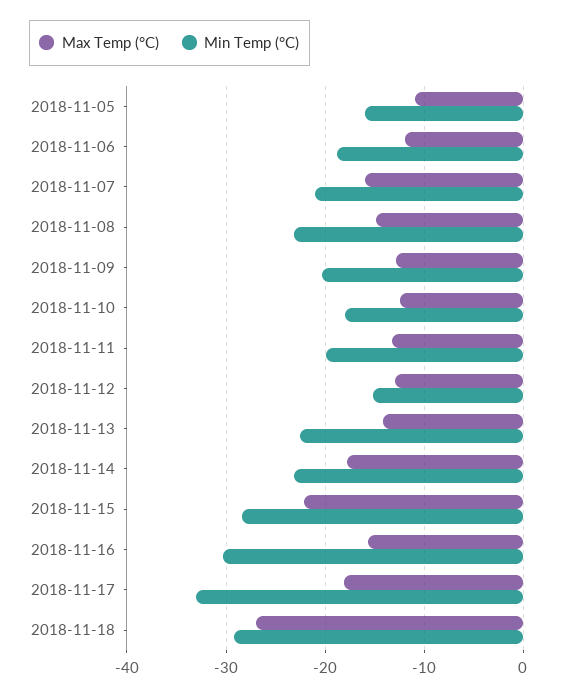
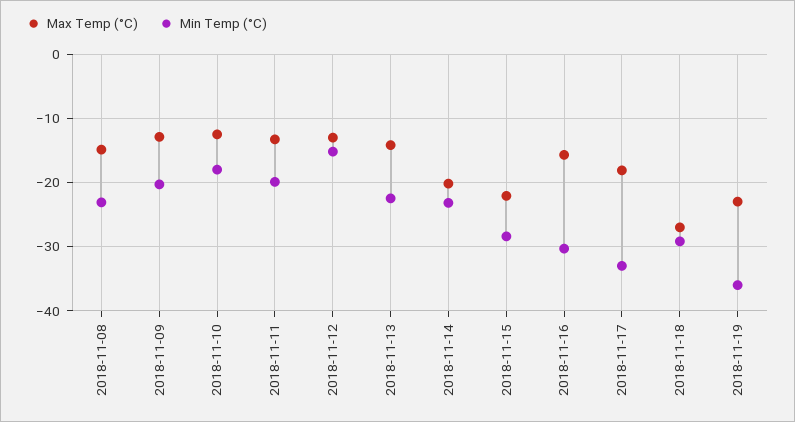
Max Temp (°C), 2018-11-05: -11 -> none
Min Temp (°C), 2018-11-05: -16 -> none
Max Temp (°C), 2018-11-06: -12 -> none
Min Temp (°C), 2018-11-06: -19 -> none
Max Temp (°C), 2018-11-07: -16 -> none
Min Temp (°C), 2018-11-07: -21 -> none
Max Temp (°C), 2018-11-14: -18 -> -20
Max Temp (°C), 2018-11-19: none -> -23
Min Temp (°C), 2018-11-19: none -> -36

